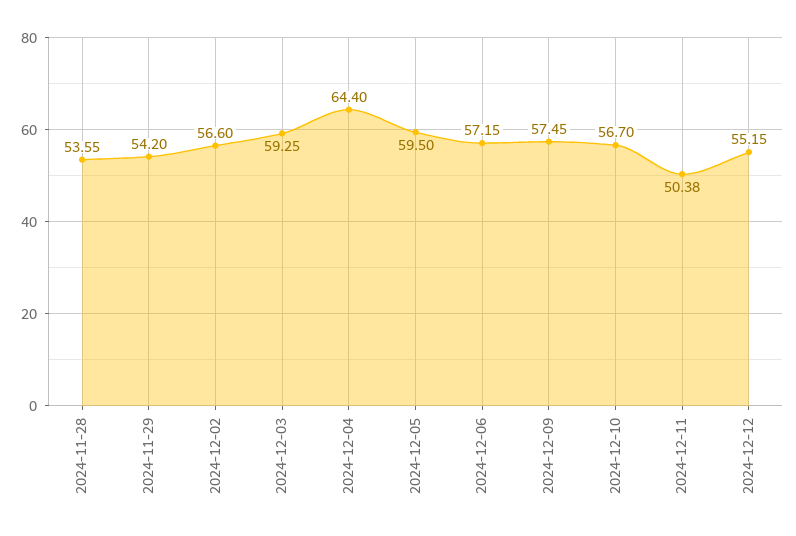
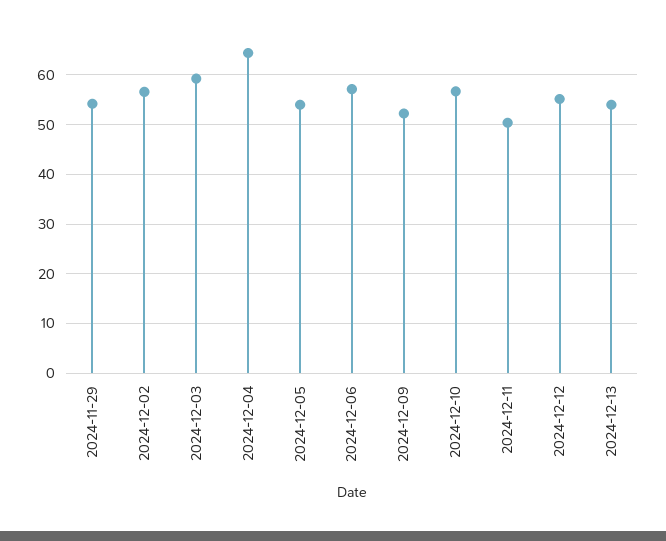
2024-11-28: 53.55 -> none
2024-12-05: 59.5 -> 54
2024-12-09: 57.45 -> 52
2024-12-13: none -> 54

